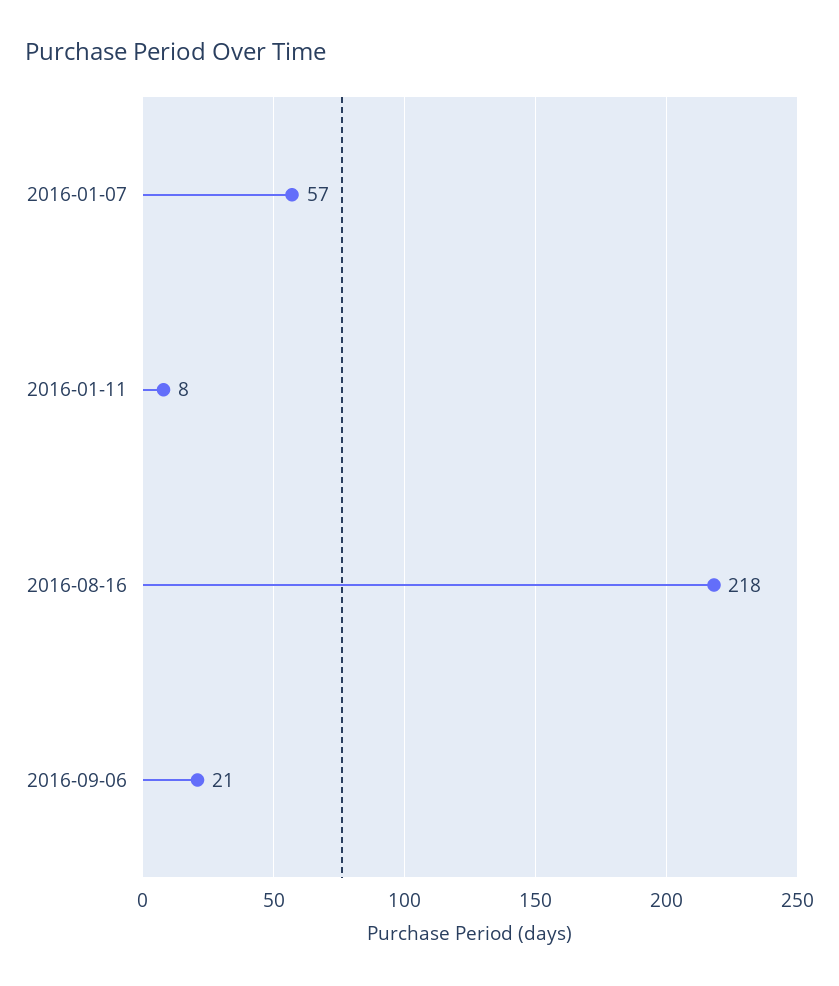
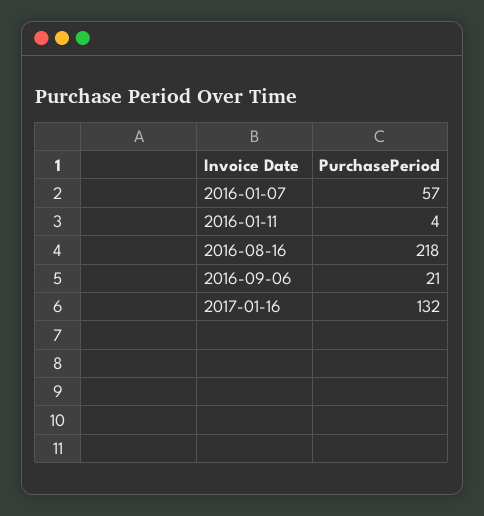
2016-01-11: 8 -> 4
2017-01-16: none -> 132

